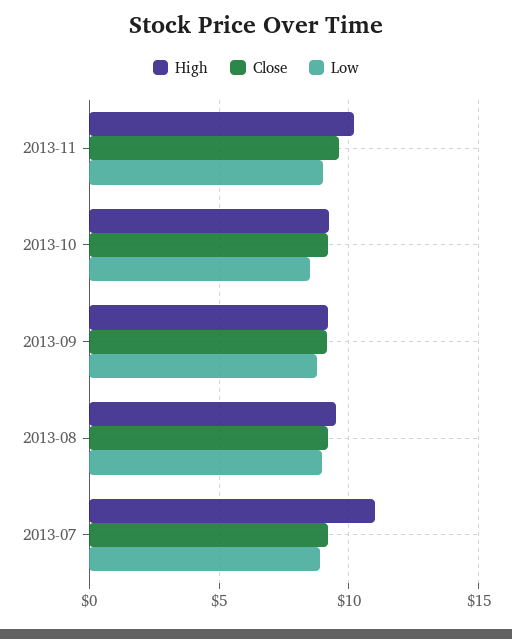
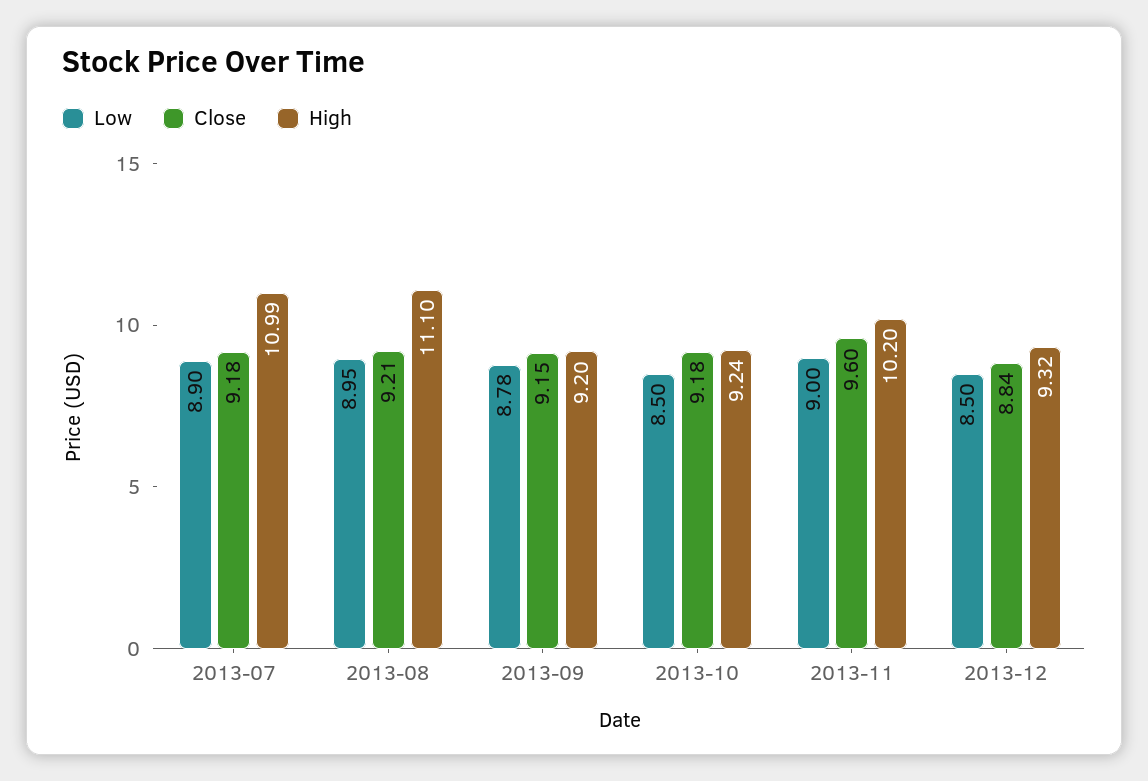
High, 2013-08: 9.5 -> 11.1
Low, 2013-12: none -> 8.5
Close, 2013-12: none -> 8.84
High, 2013-12: none -> 9.32

